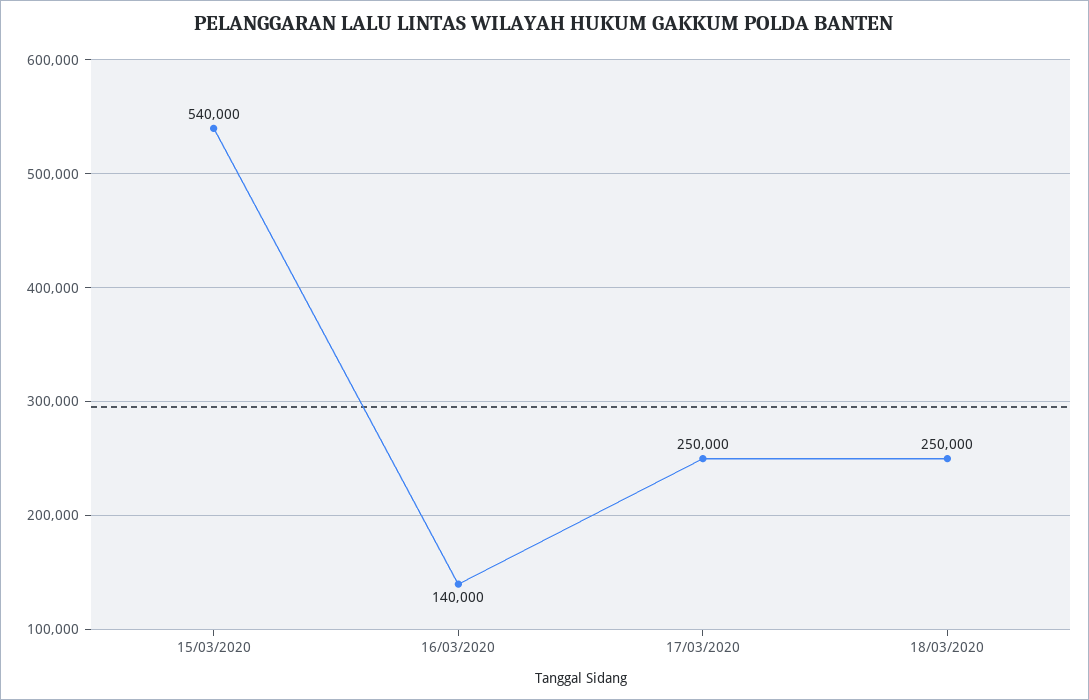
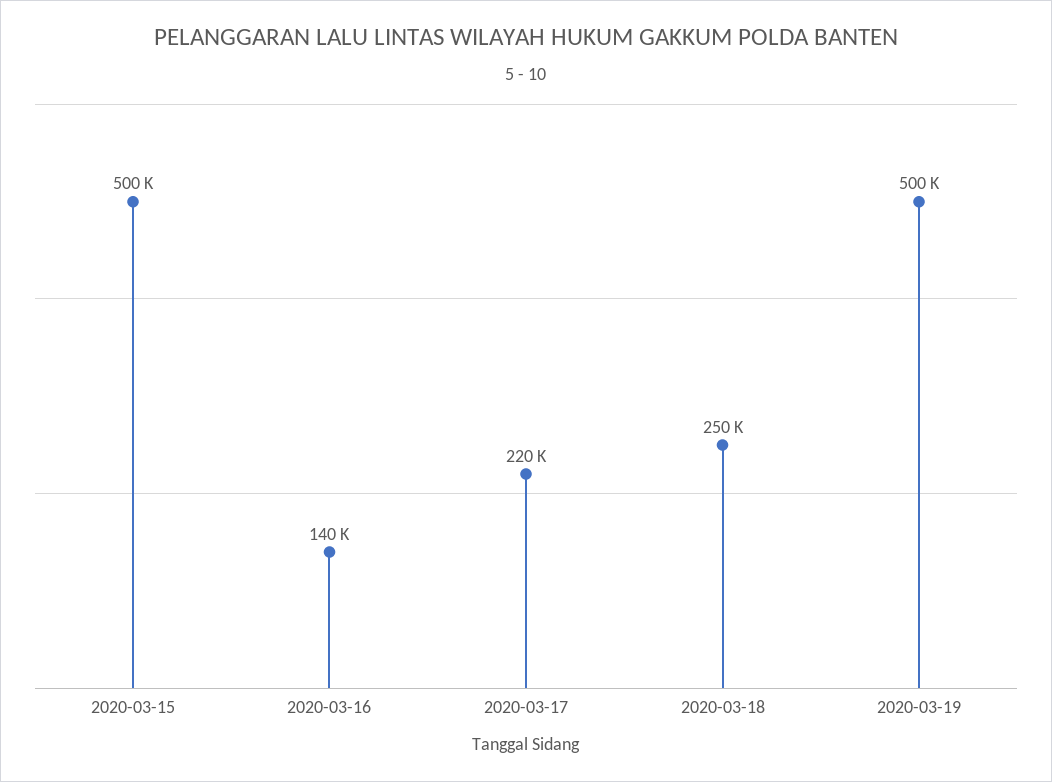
15/03/2020: 540000 -> 500000
17/03/2020: 250000 -> 220000
2020-03-19: none -> 500000

